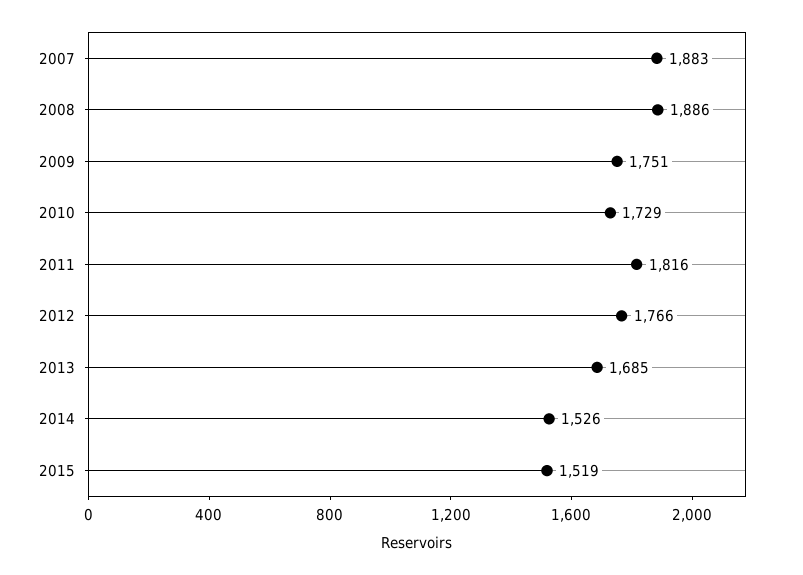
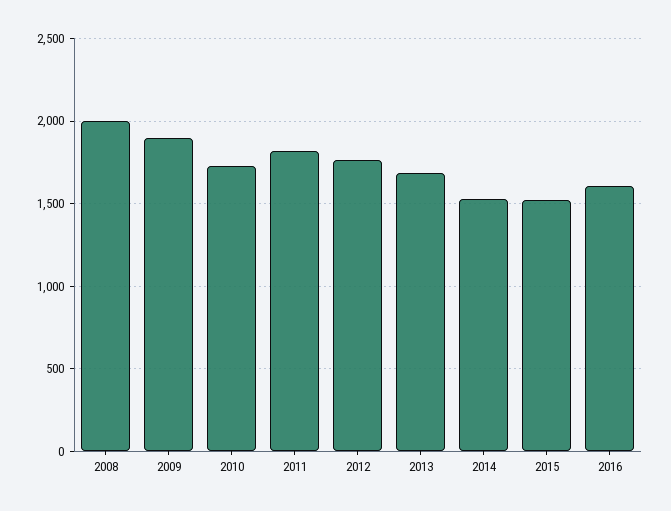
2007: 1883 -> none
2008: 1886 -> 2000
2009: 1751 -> 1900
2016: none -> 1600

